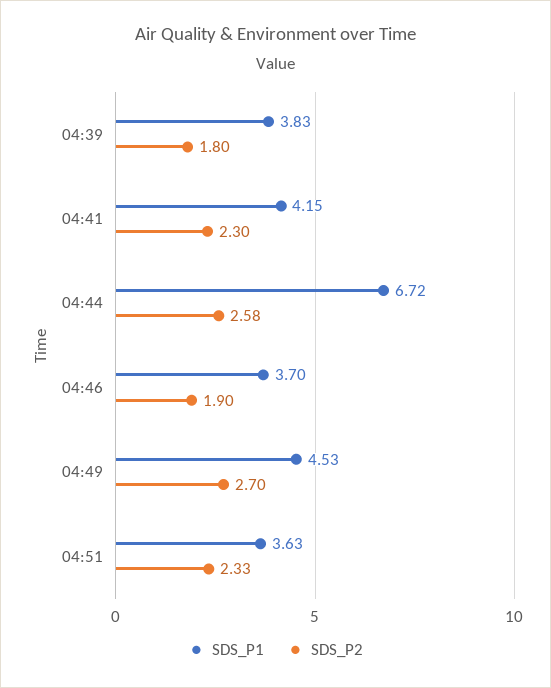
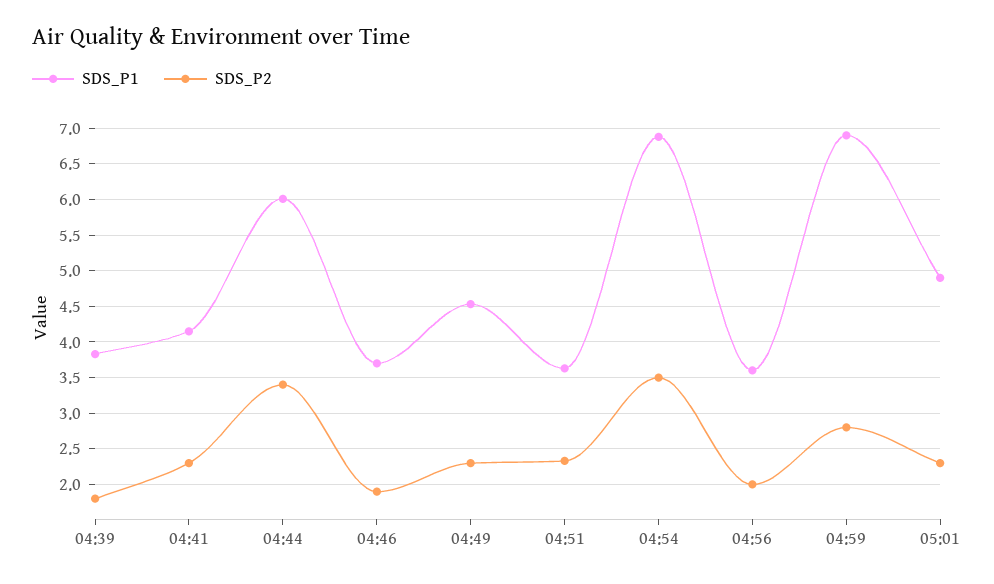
SDS_P1, 04:44: 6.72 -> 6
SDS_P2, 04:44: 2.58 -> 3.4
SDS_P2, 04:49: 2.7 -> 2.3
SDS_P1, 04:54: none -> 6.9
SDS_P2, 04:54: none -> 3.5
SDS_P1, 04:56: none -> 3.6
SDS_P2, 04:56: none -> 2
SDS_P1, 04:59: none -> 6.9
SDS_P2, 04:59: none -> 2.8
SDS_P1, 05:01: none -> 4.9
SDS_P2, 05:01: none -> 2.3

